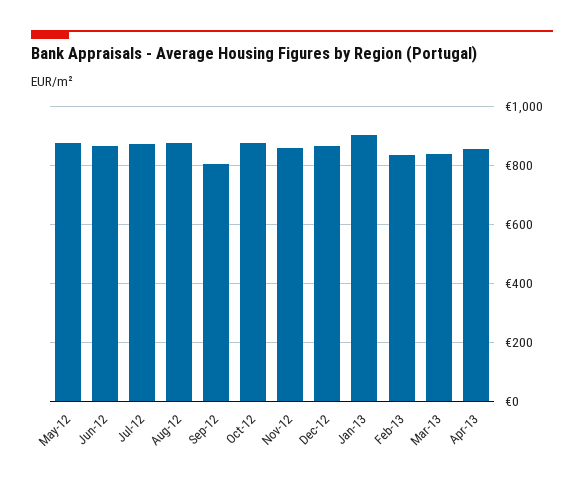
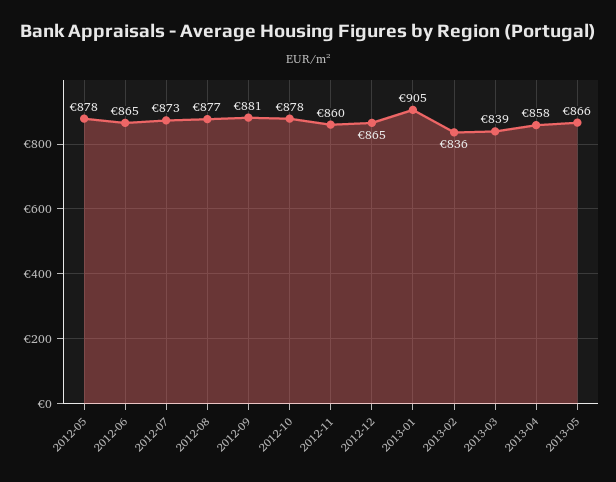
Sep-12: 800 -> 881
2013-05: none -> 866

